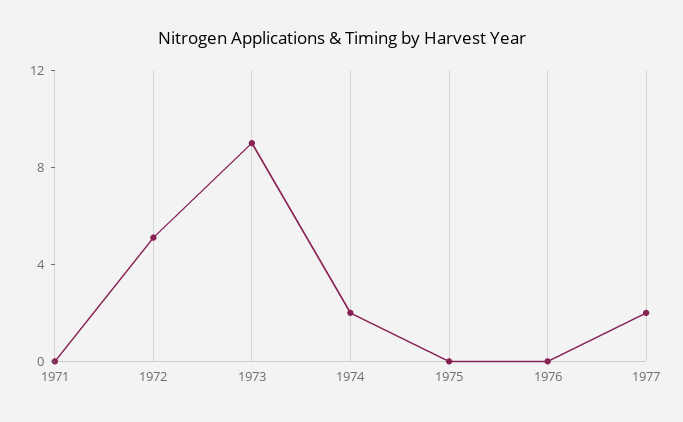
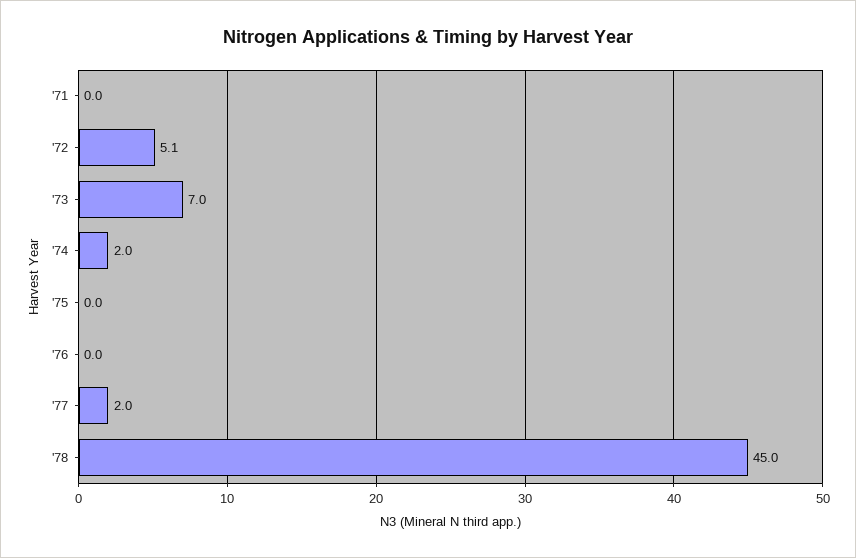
1973: 9 -> 7
'78: none -> 45

